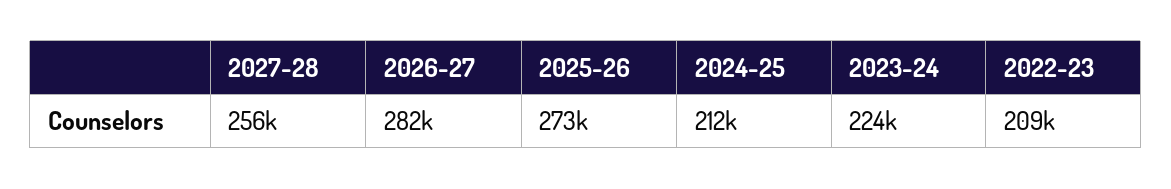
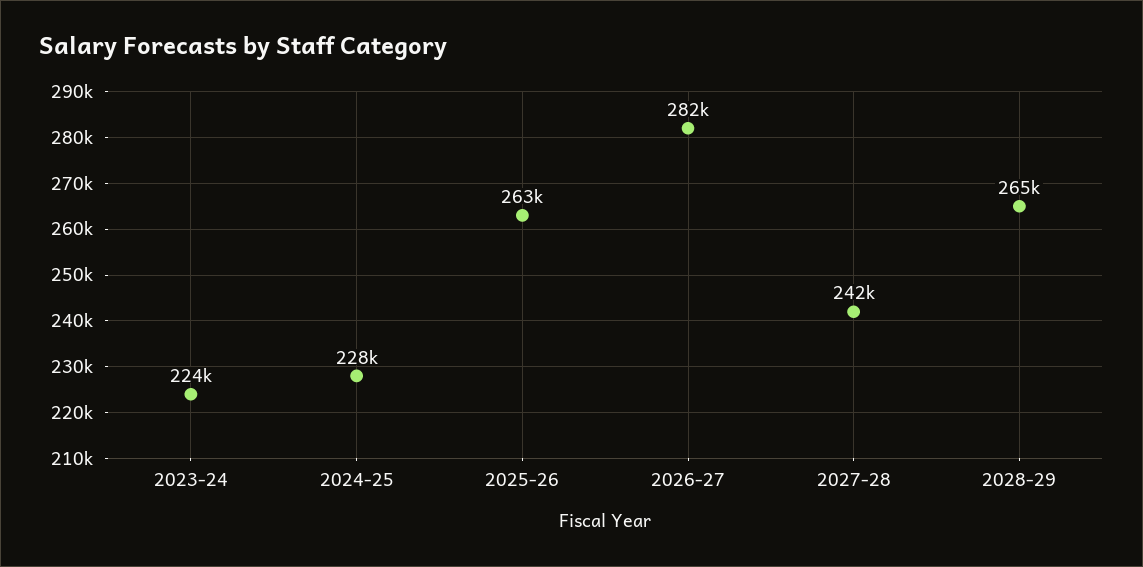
2027-28: 256000 -> 242000
2025-26: 273000 -> 263000
2024-25: 212000 -> 228000
2022-23: 209000 -> none
2028-29: none -> 265000

